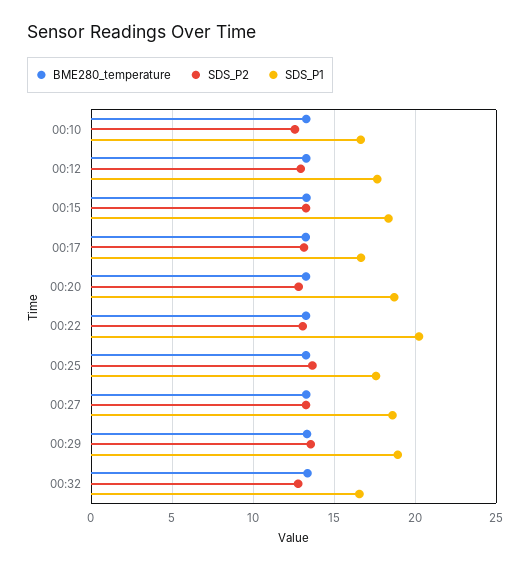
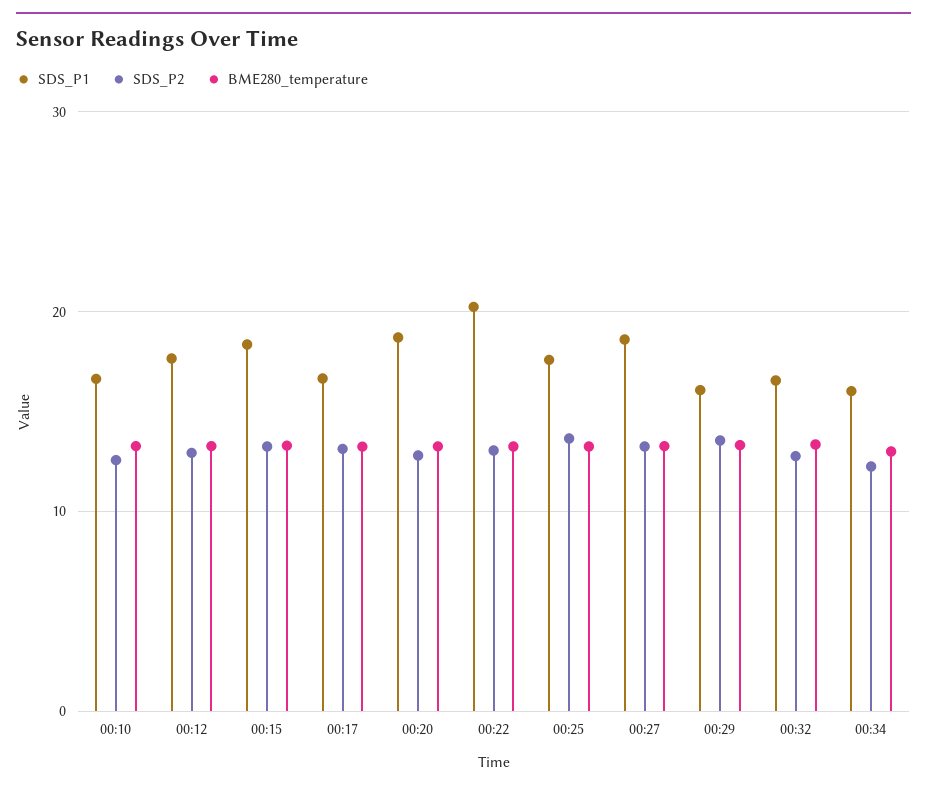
SDS_P1, 00:29: 19 -> 16
SDS_P1, 00:34: none -> 16
SDS_P2, 00:34: none -> 12
BME280_temperature, 00:34: none -> 13

